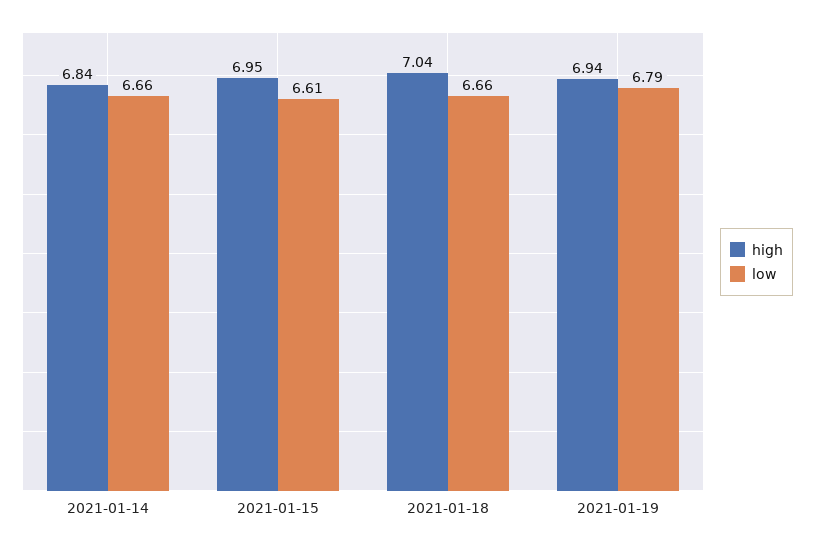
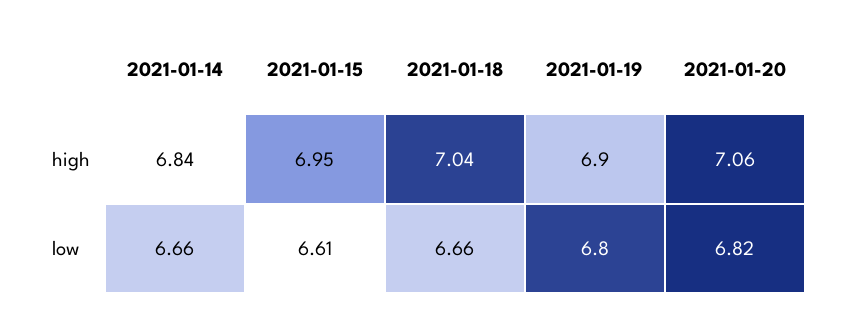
high, 2021-01-19: 6.94 -> 6.9
low, 2021-01-19: 6.79 -> 6.8
high, 2021-01-20: none -> 7.06
low, 2021-01-20: none -> 6.82

